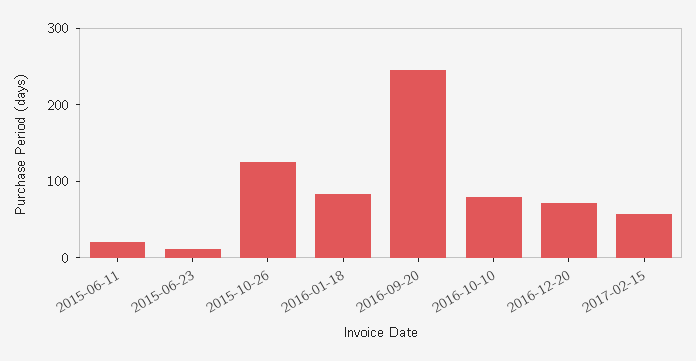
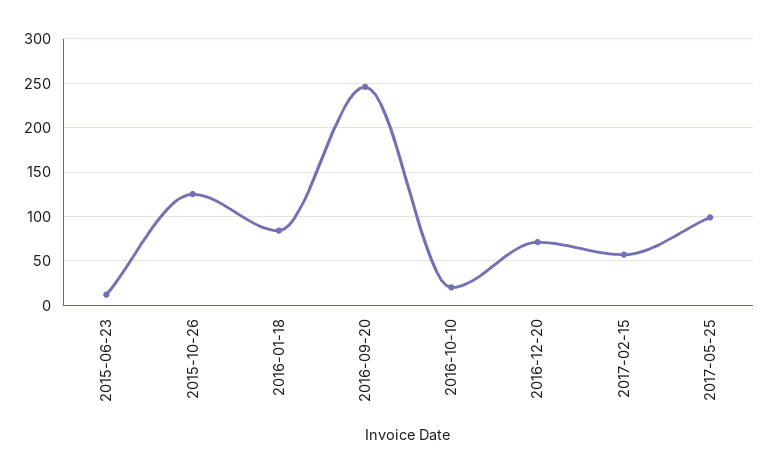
2015-06-11: 20 -> none
2016-10-10: 80 -> 20
2017-05-25: none -> 100

